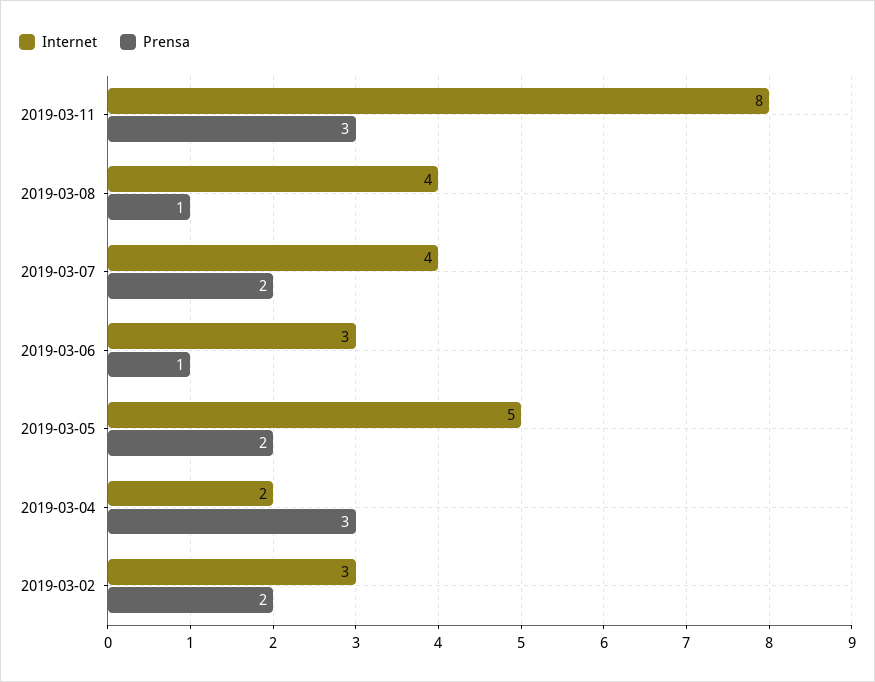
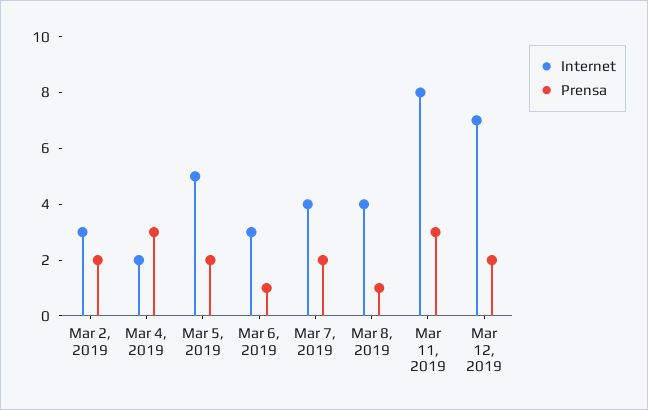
Internet, Mar 12, 2019: none -> 7
Prensa, Mar 12, 2019: none -> 2

